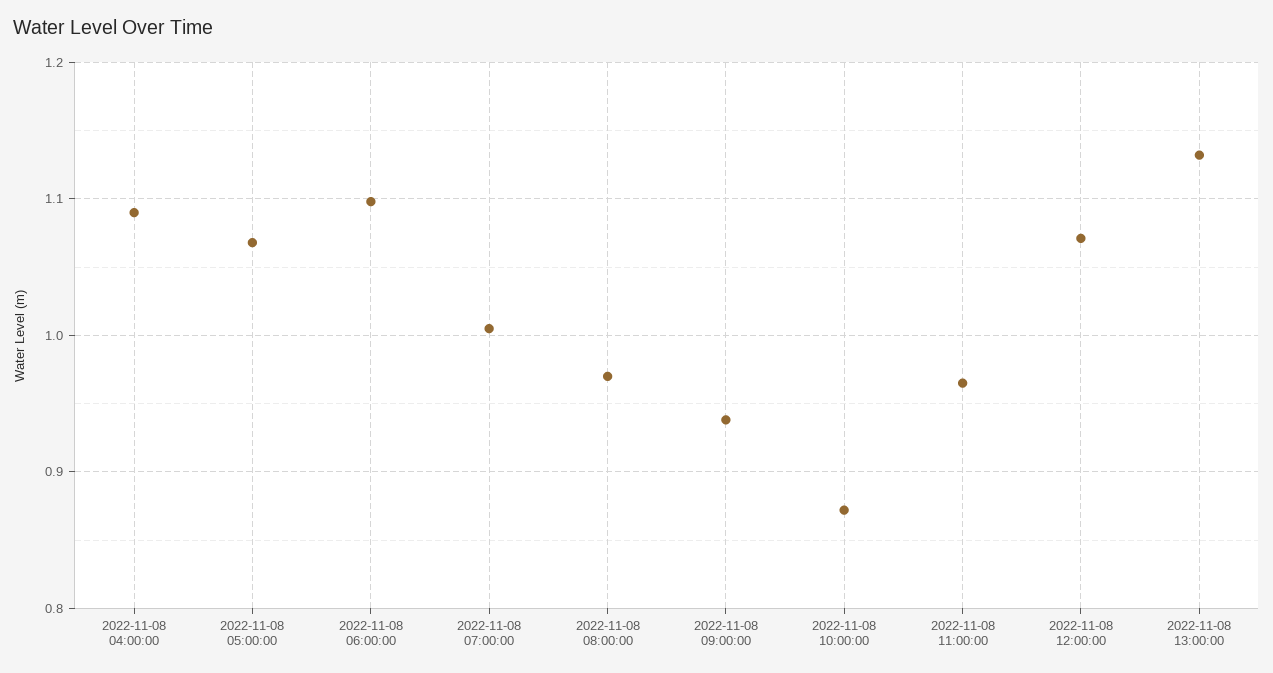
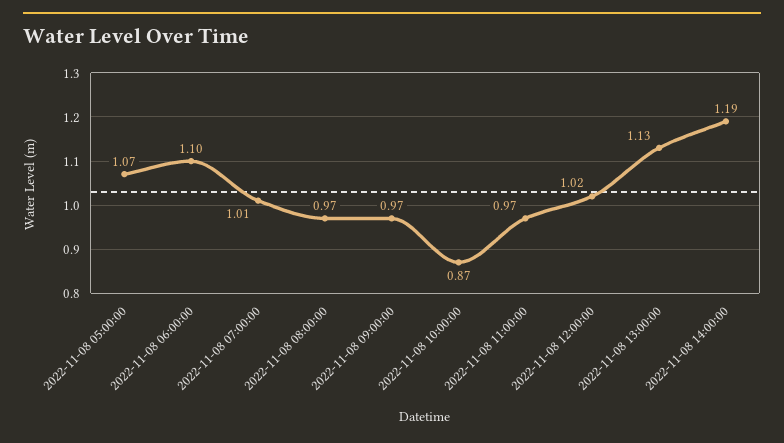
2022-11-08 04:00:00: 1.09 -> none
2022-11-08 09:00:00: 0.94 -> 0.97
2022-11-08 12:00:00: 1.07 -> 1.02
2022-11-08 14:00:00: none -> 1.19

